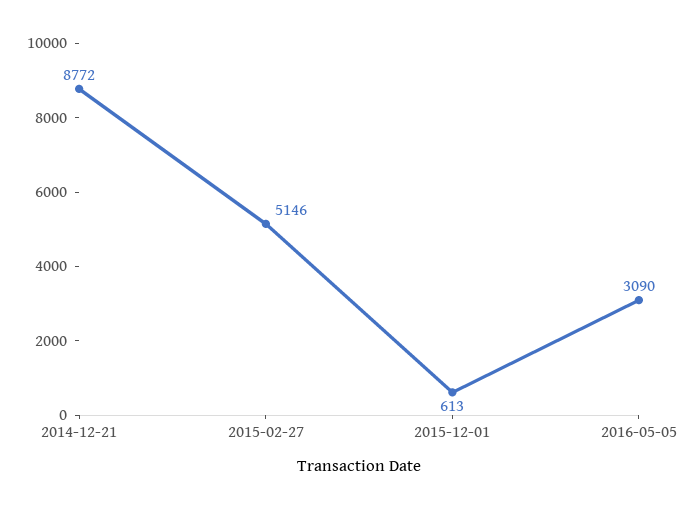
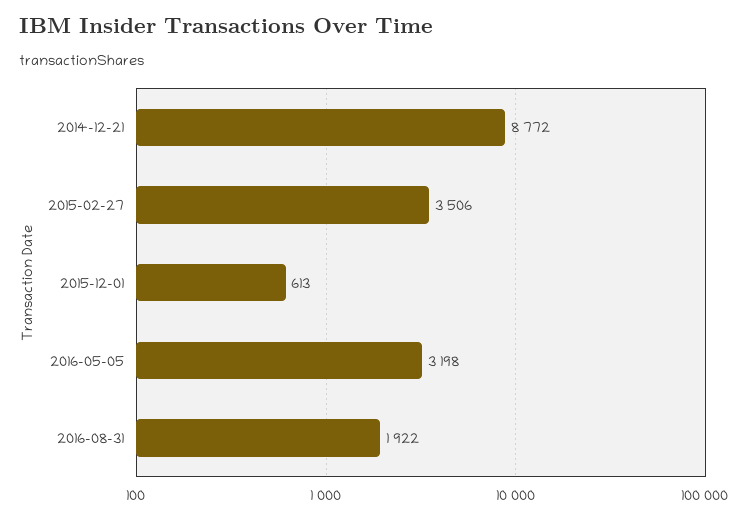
2015-02-27: 5146 -> 3506
2016-05-05: 3090 -> 3198
2016-08-31: none -> 1922

